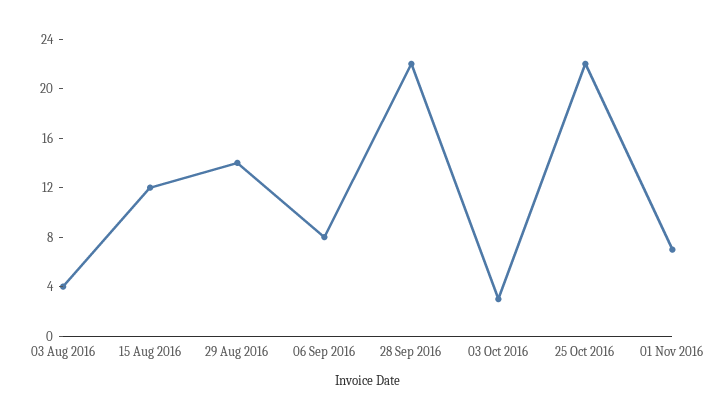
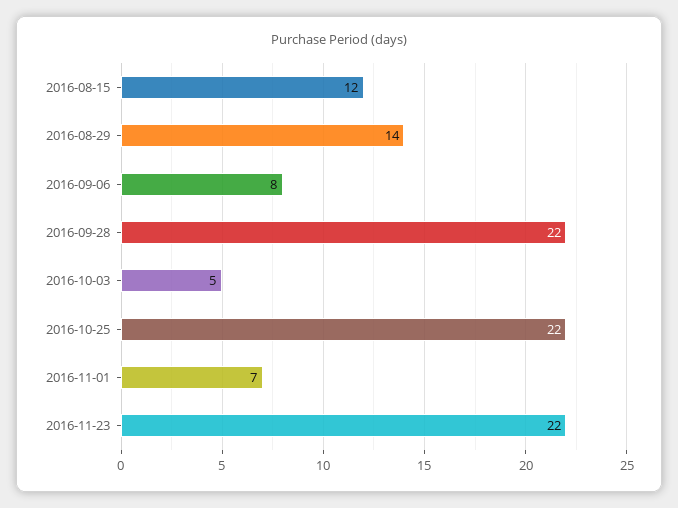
03 Aug 2016: 4 -> none
03 Oct 2016: 3 -> 5
2016-11-23: none -> 22

